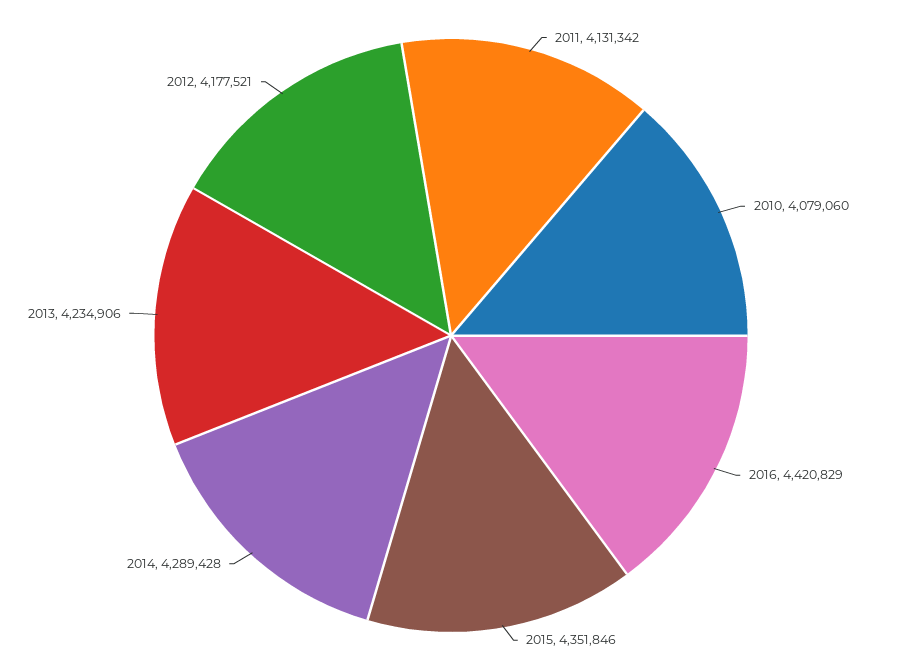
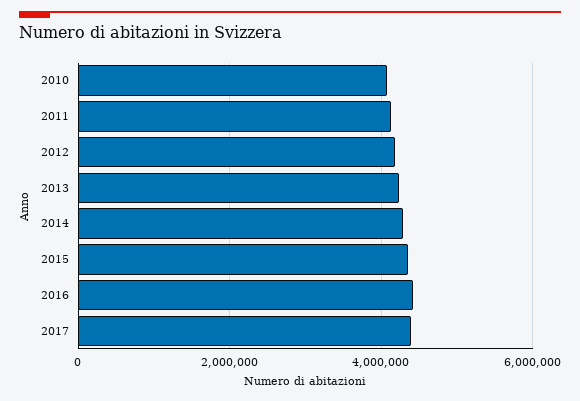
2017: none -> 4400000

